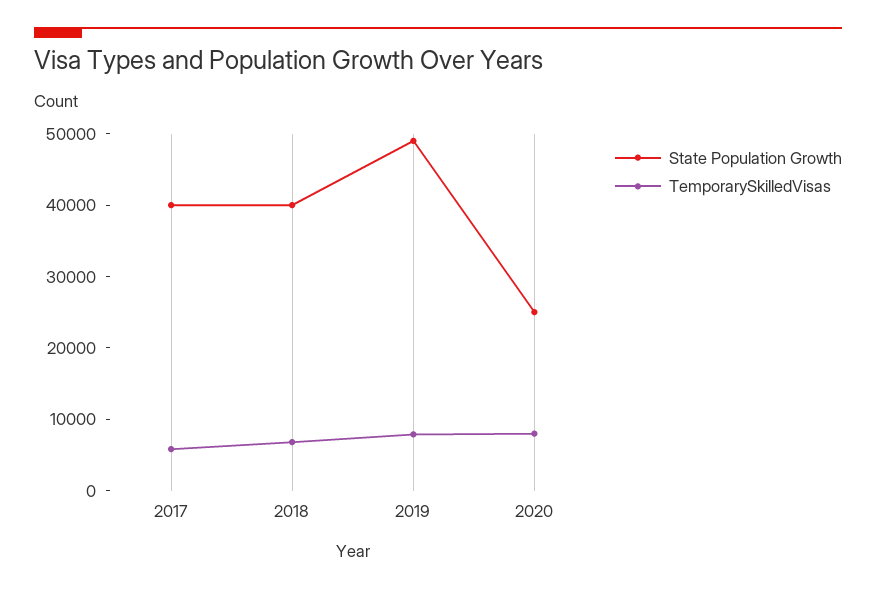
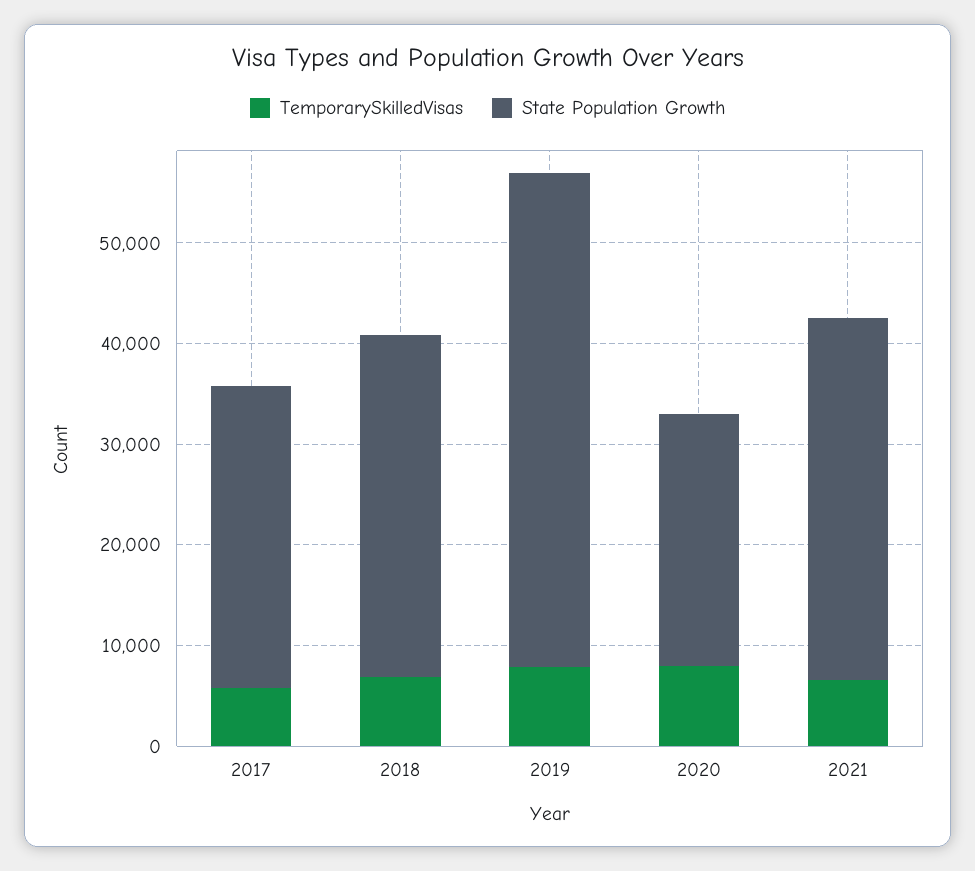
State Population Growth, 2017: 40000 -> 30000
State Population Growth, 2018: 40000 -> 34000
TemporarySkilledVisas, 2021: none -> 6000
State Population Growth, 2021: none -> 36000

